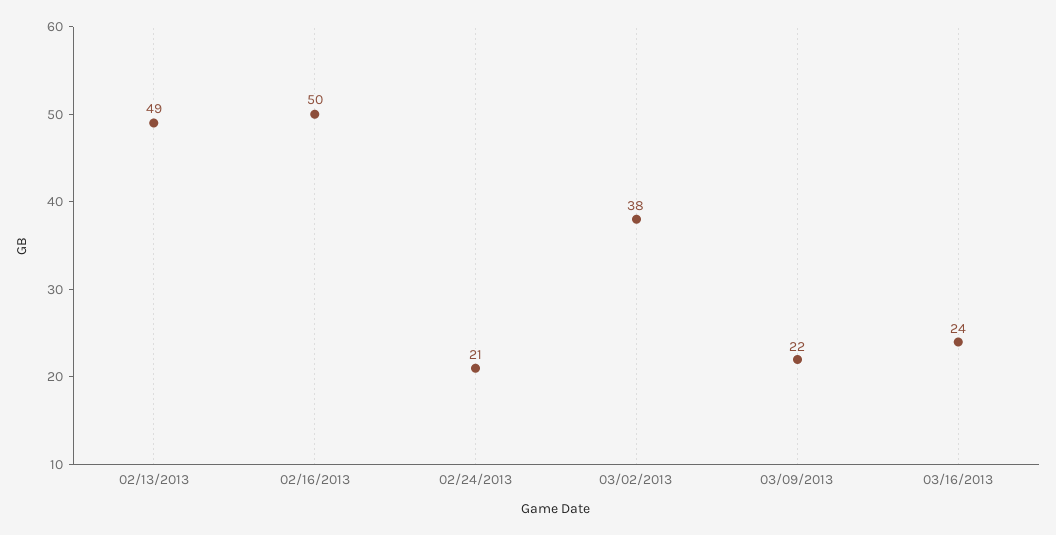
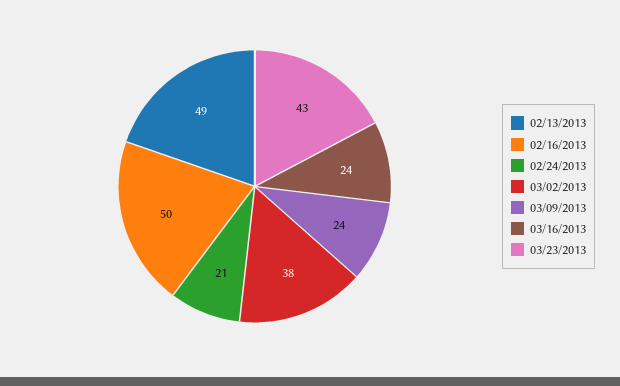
03/09/2013: 22 -> 24
03/23/2013: none -> 43

